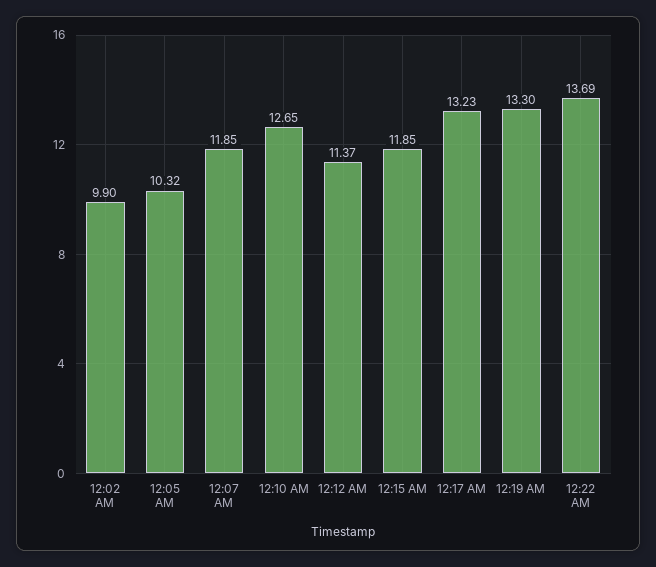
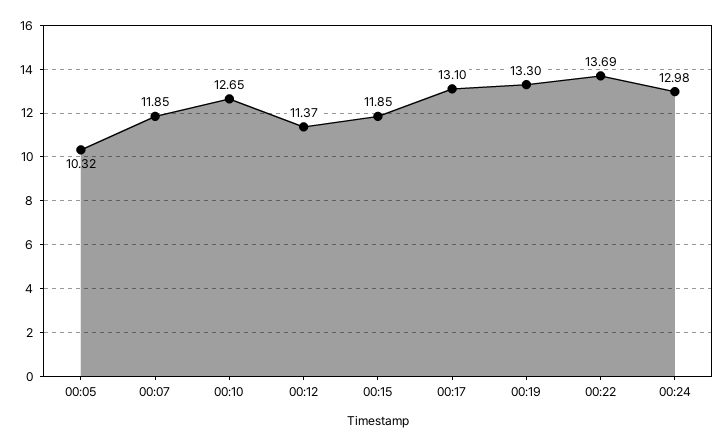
12:02 AM: 9.9 -> none
12:17 AM: 13.23 -> 13.1
00:24: none -> 12.98

